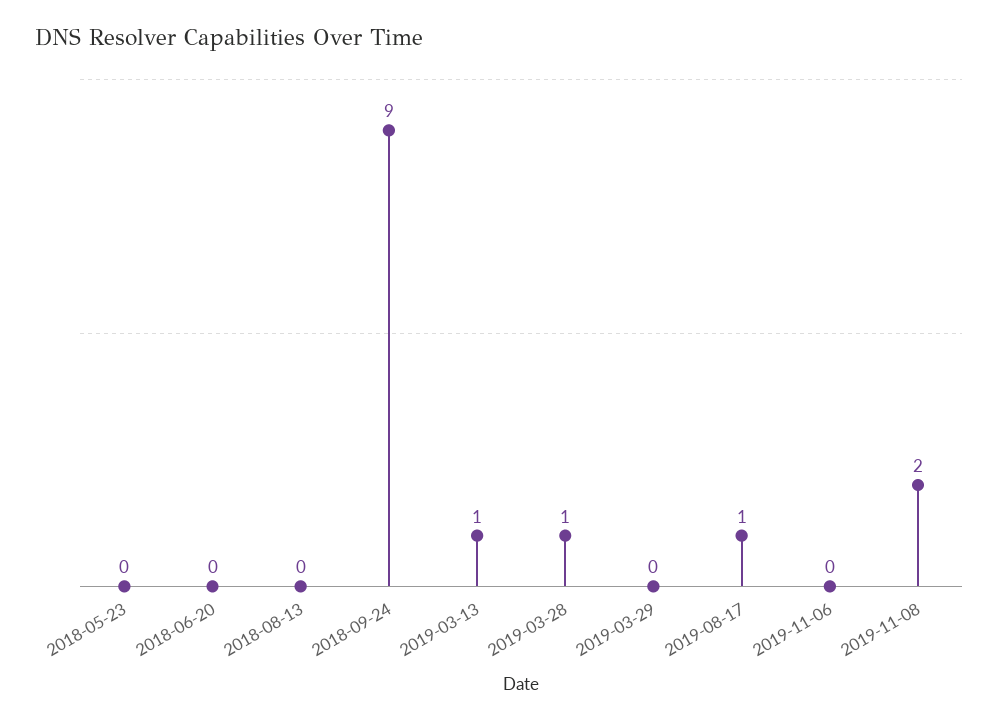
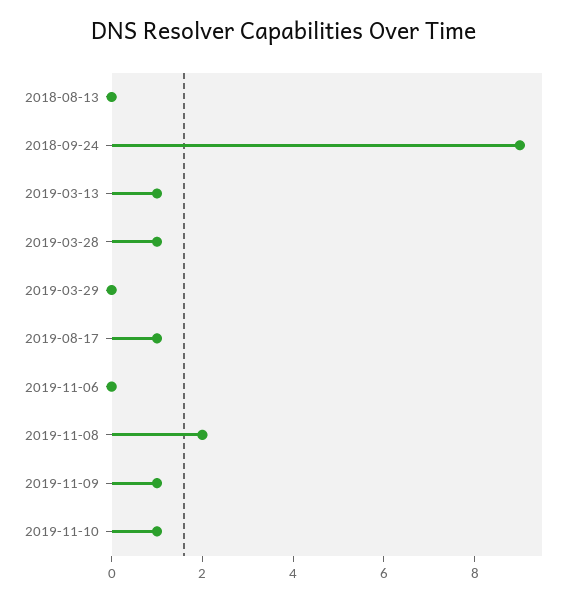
2018-05-23: 0 -> none
2018-06-20: 0 -> none
2019-11-09: none -> 1
2019-11-10: none -> 1

